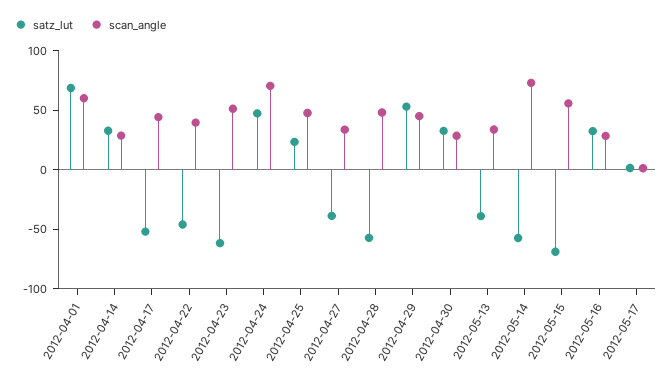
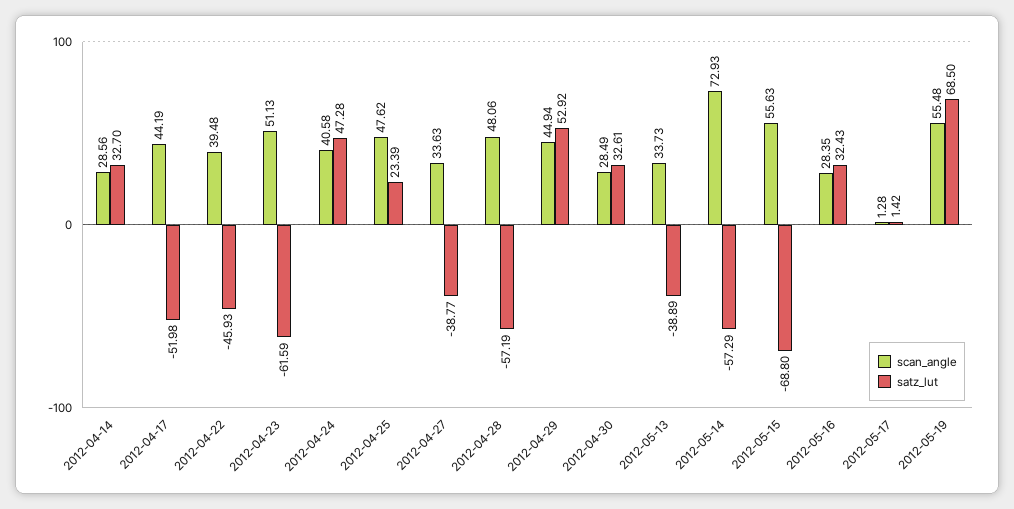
satz_lut, 2012-04-01: 70 -> none
scan_angle, 2012-04-01: 60 -> none
scan_angle, 2012-04-24: 70 -> 40.58
scan_angle, 2012-05-19: none -> 55.48
satz_lut, 2012-05-19: none -> 68.5

